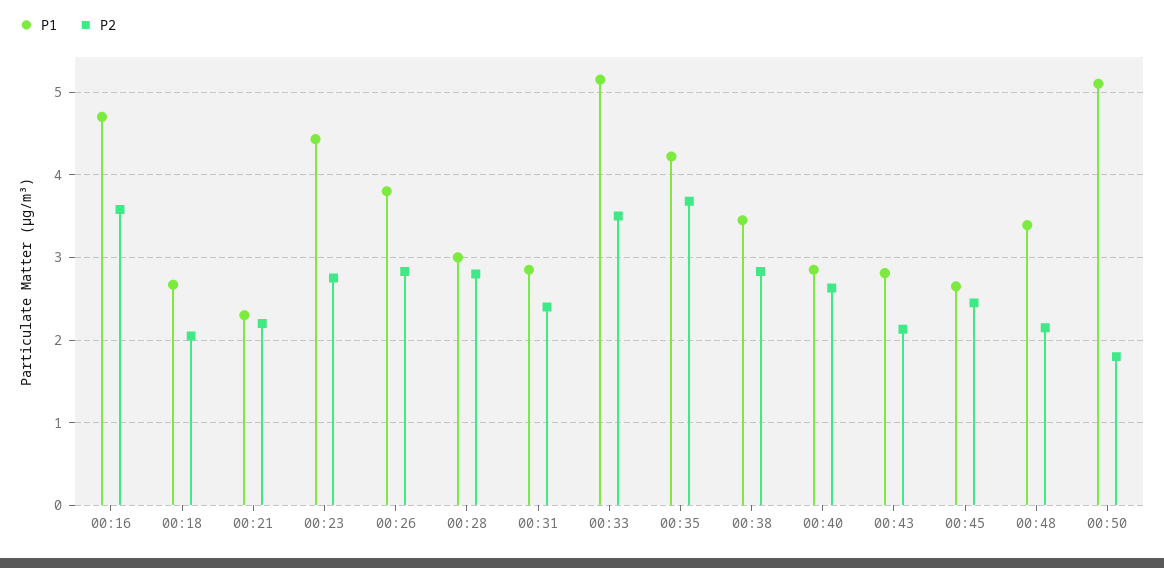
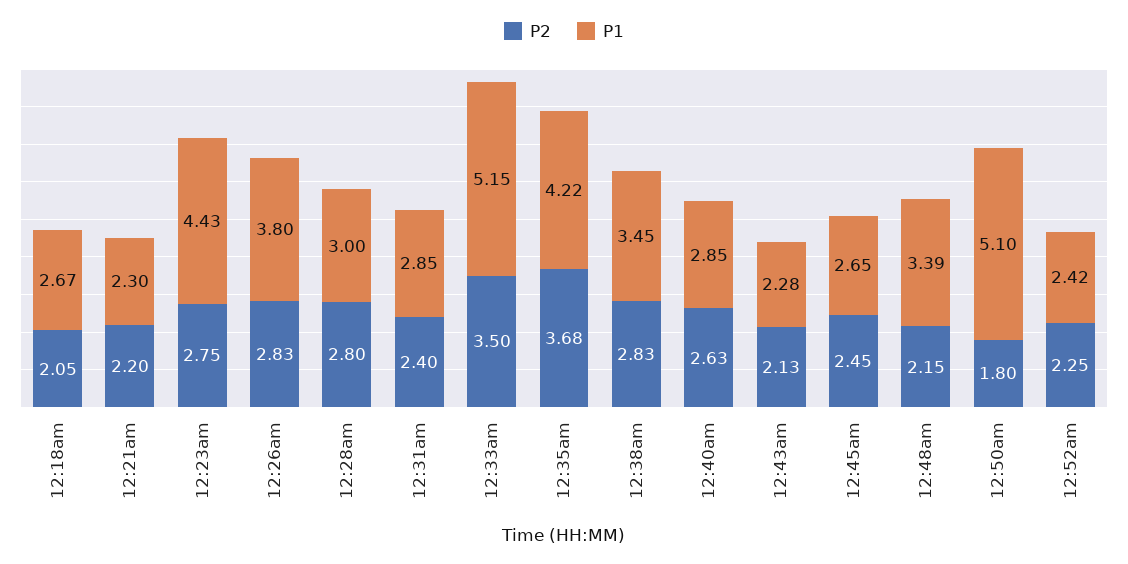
P1, 00:16: 4.7 -> none
P2, 00:16: 3.6 -> none
P1, 00:43: 2.8 -> 2.28
P2, 12:52am: none -> 2.25
P1, 12:52am: none -> 2.42

